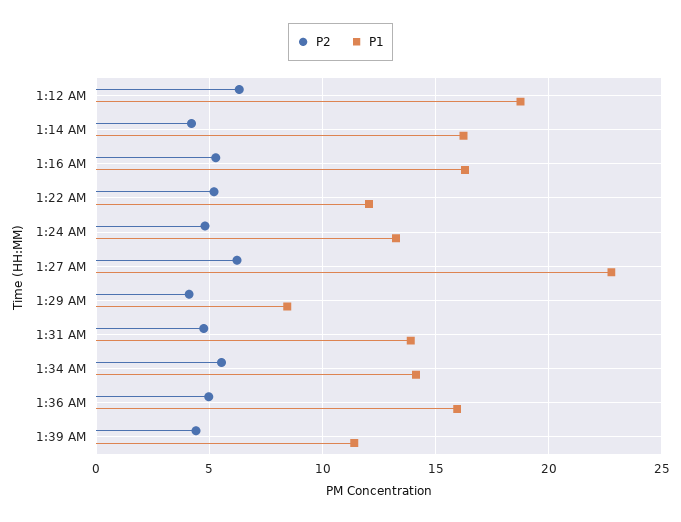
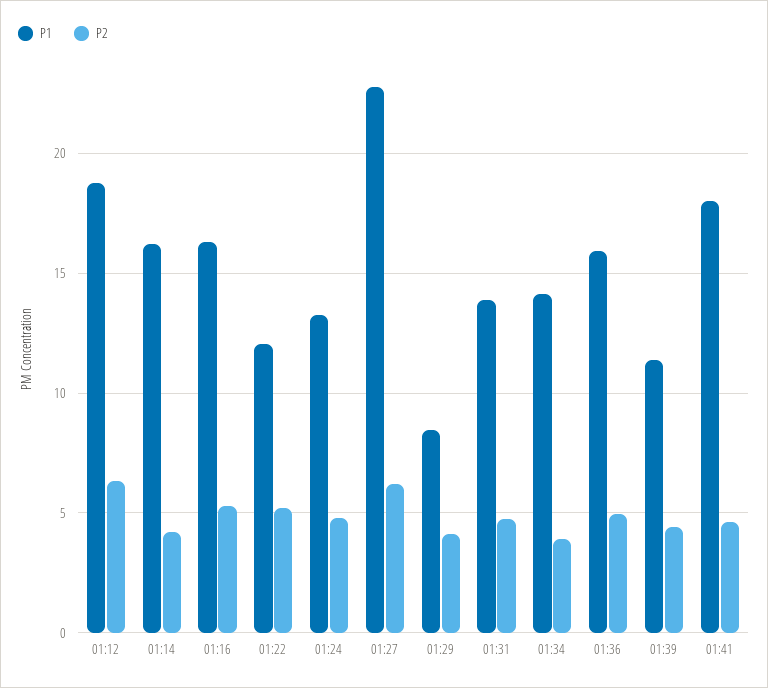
P2, 1:34 AM: 5.5 -> 4
P1, 01:41: none -> 18
P2, 01:41: none -> 4.5

